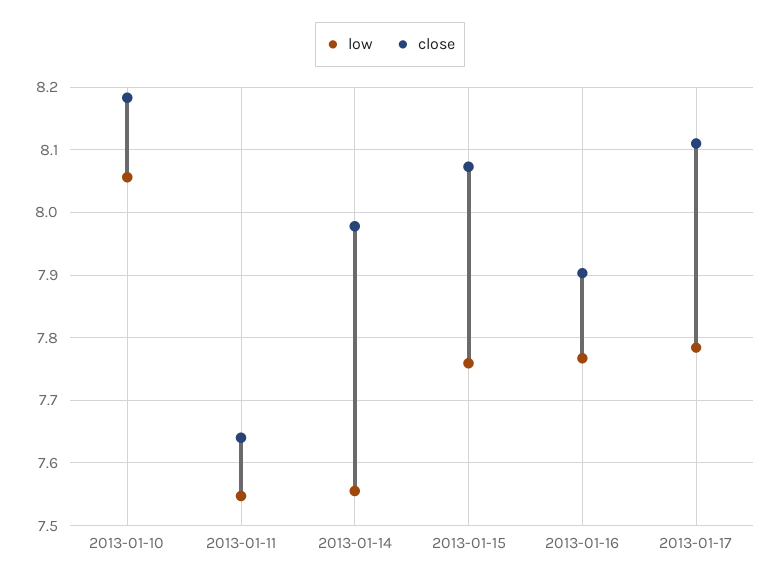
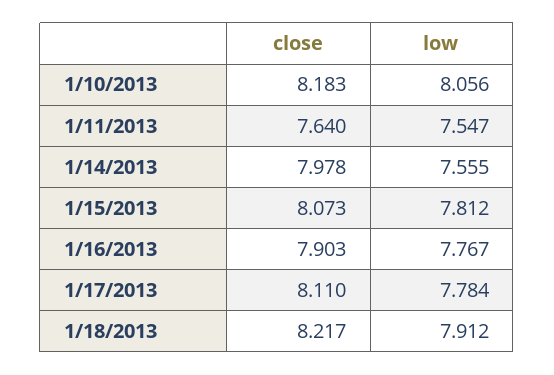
low, 2013-01-15: 7.76 -> 7.812
close, 1/18/2013: none -> 8.217
low, 1/18/2013: none -> 7.912

